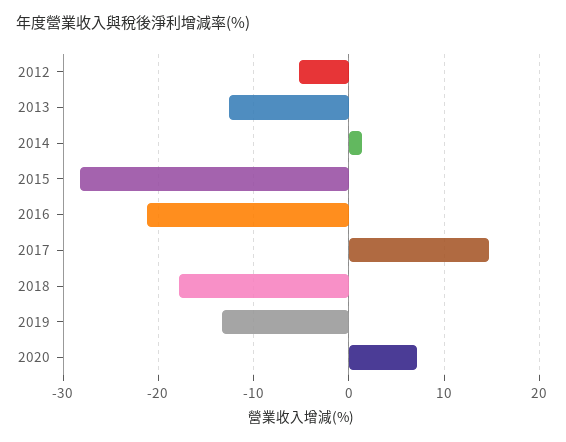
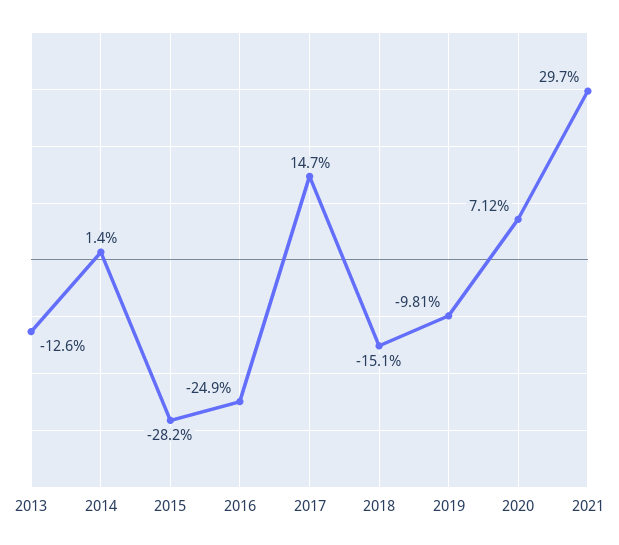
2012: -5 -> none
2016: -21 -> -24.9
2018: -18 -> -15.1
2019: -13 -> -9.81
2021: none -> 29.7

